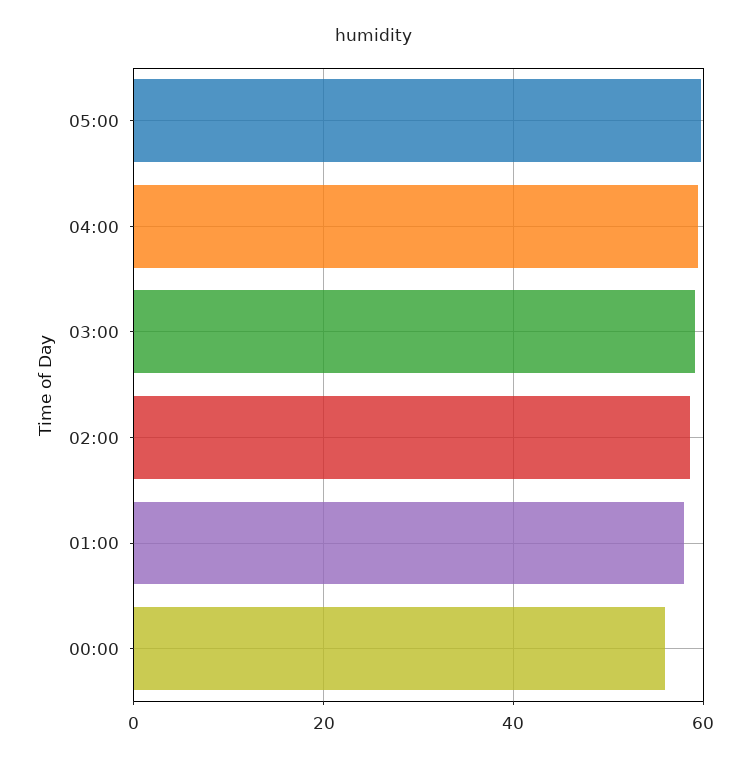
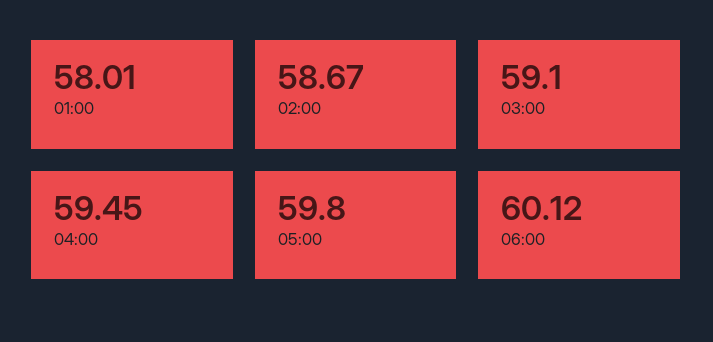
00:00: 56 -> none
06:00: none -> 60.12

